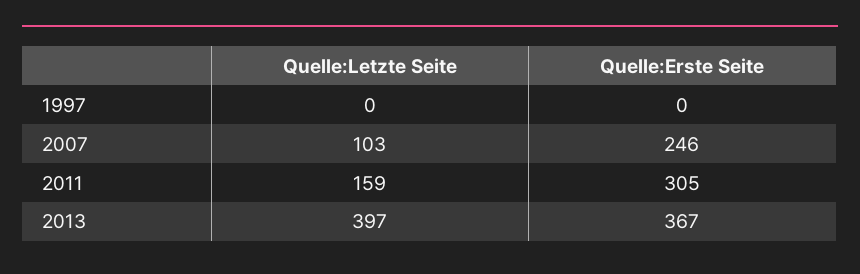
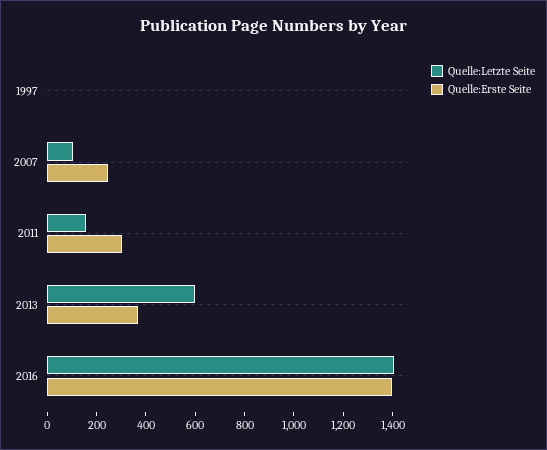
Quelle:Letzte Seite, 2013: 397 -> 600
Quelle:Letzte Seite, 2016: none -> 1400
Quelle:Erste Seite, 2016: none -> 1400

